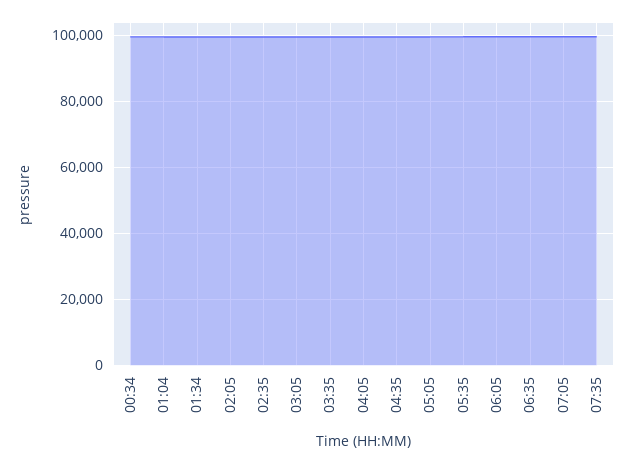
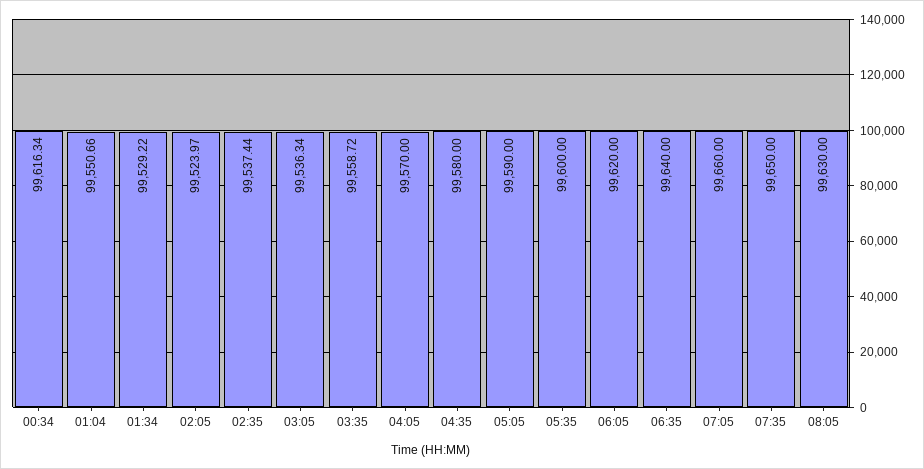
08:05: none -> 99630

